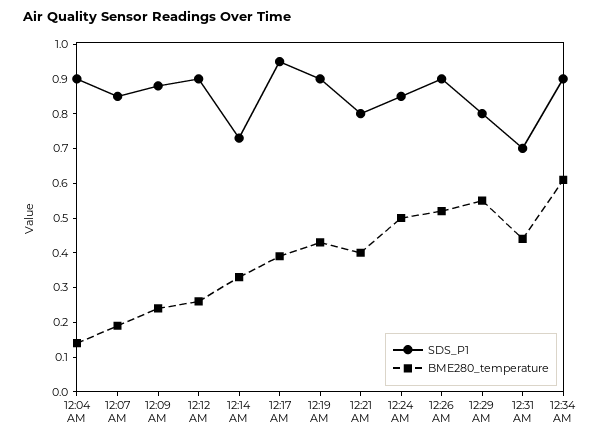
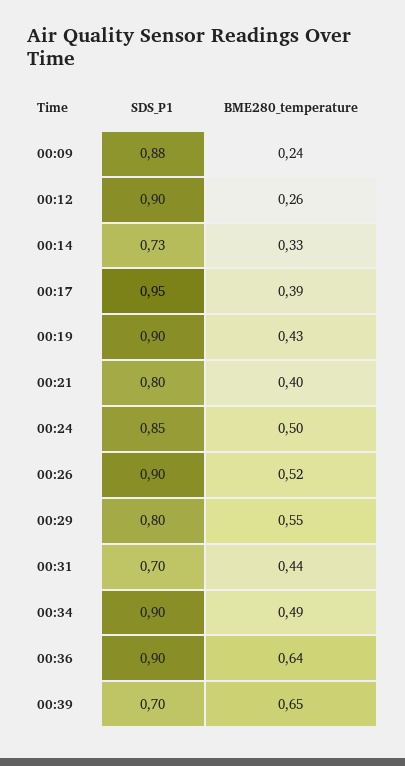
SDS_P1, 12:04 AM: 0.9 -> none
BME280_temperature, 12:04 AM: 0.15 -> none
SDS_P1, 12:07 AM: 0.85 -> none
BME280_temperature, 12:07 AM: 0.2 -> none
BME280_temperature, 12:34 AM: 0.6 -> 0.49
SDS_P1, 00:36: none -> 0.9
BME280_temperature, 00:36: none -> 0.64
SDS_P1, 00:39: none -> 0.7
BME280_temperature, 00:39: none -> 0.65

